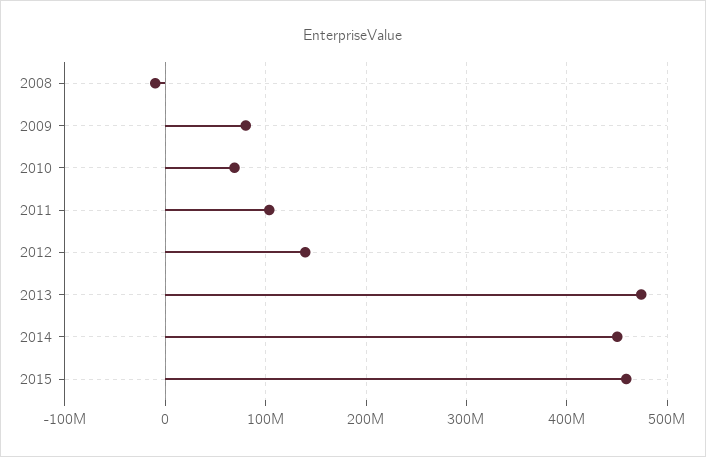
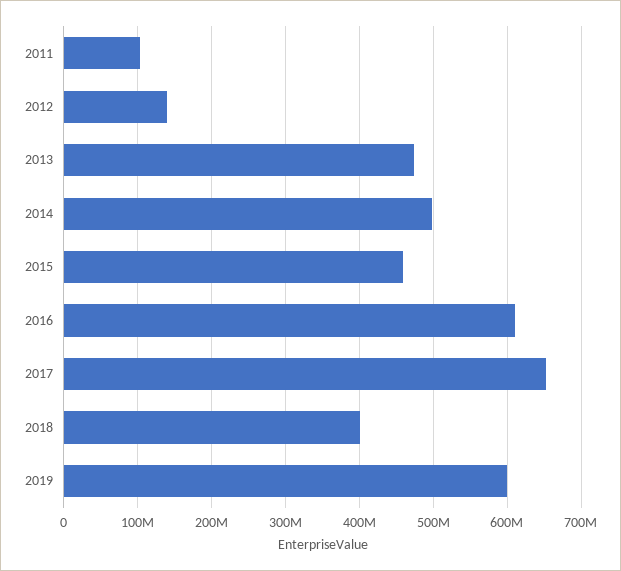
2008: -10000000 -> none
2009: 80000000 -> none
2010: 70000000 -> none
2014: 450000000 -> 500000000
2016: none -> 610000000
2017: none -> 650000000
2018: none -> 400000000
2019: none -> 600000000

